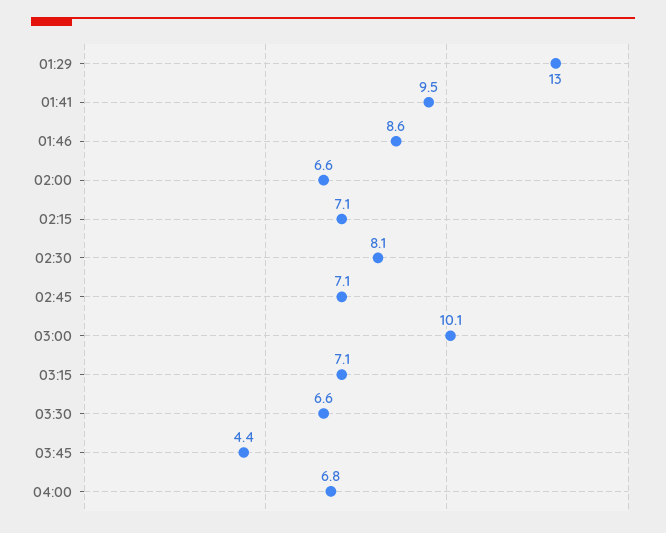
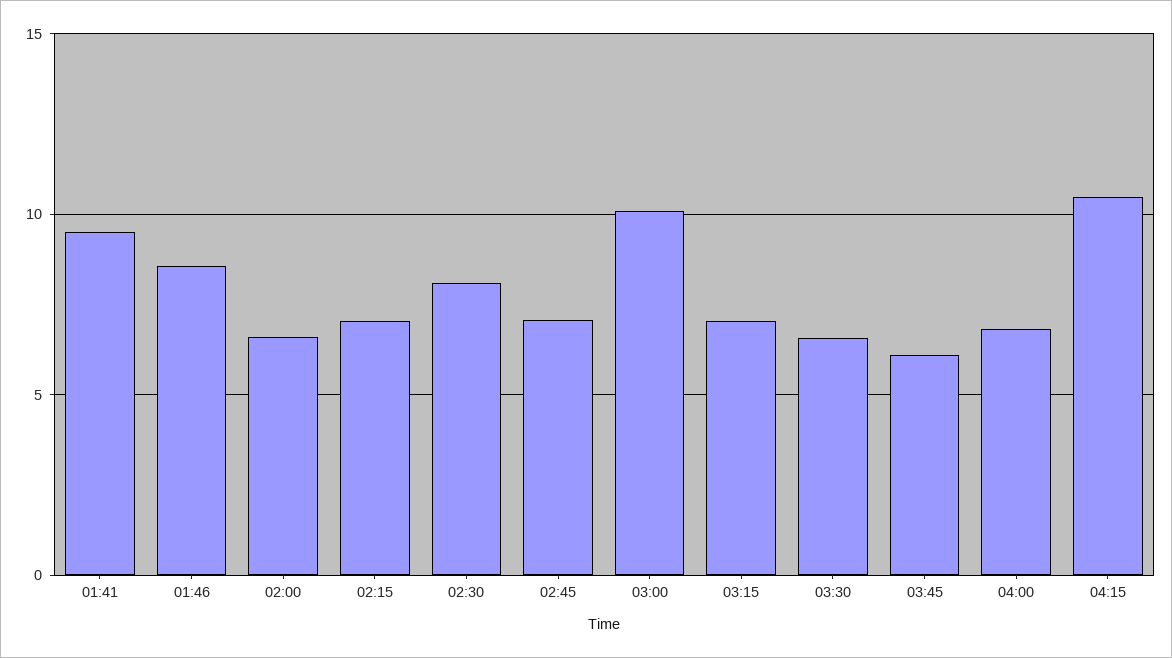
01:29: 13 -> none
03:45: 4.4 -> 6
04:15: none -> 10.5

